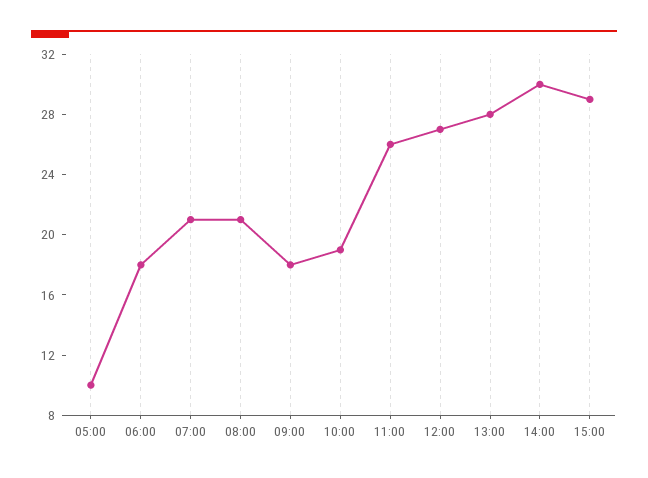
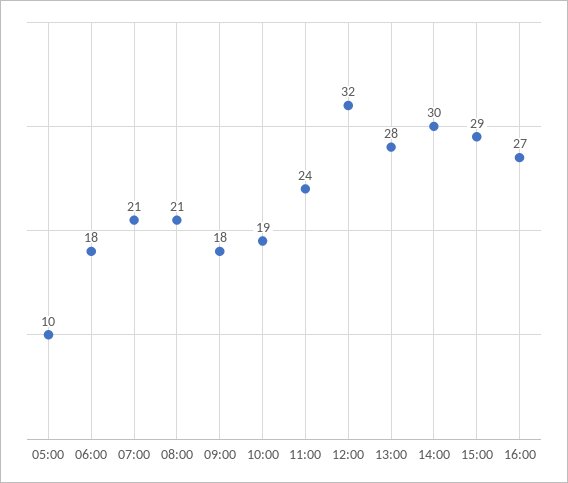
11:00: 26 -> 24
12:00: 27 -> 32
16:00: none -> 27

